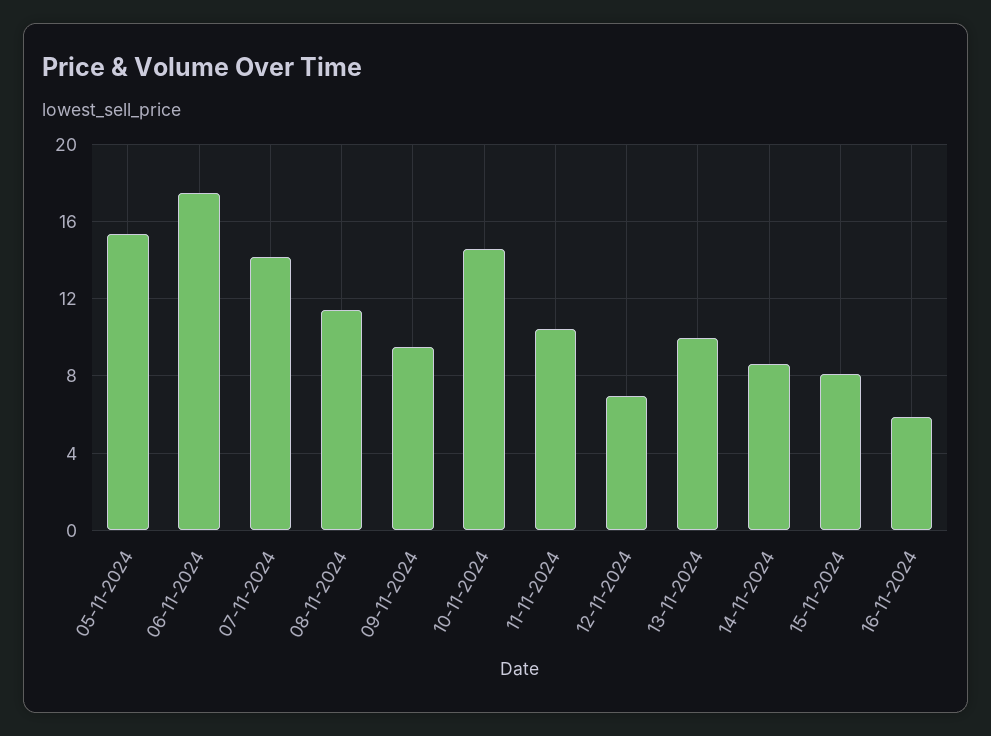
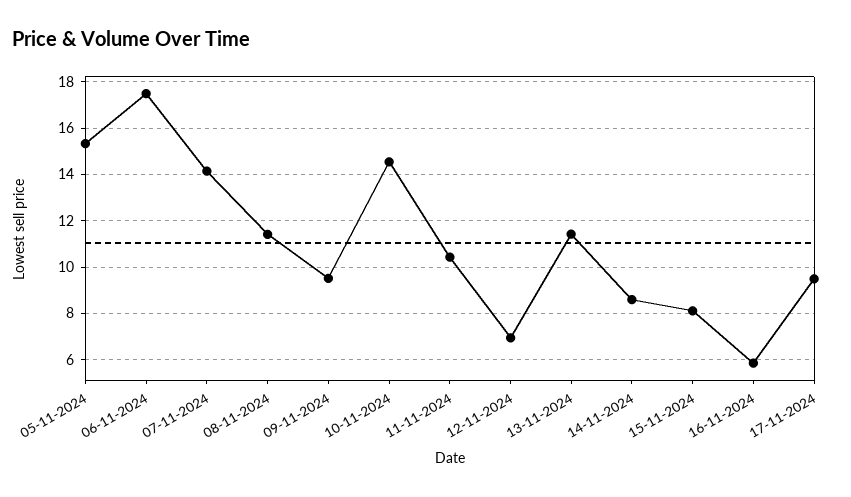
13-11-2024: 10 -> 11.5
17-11-2024: none -> 9.5

